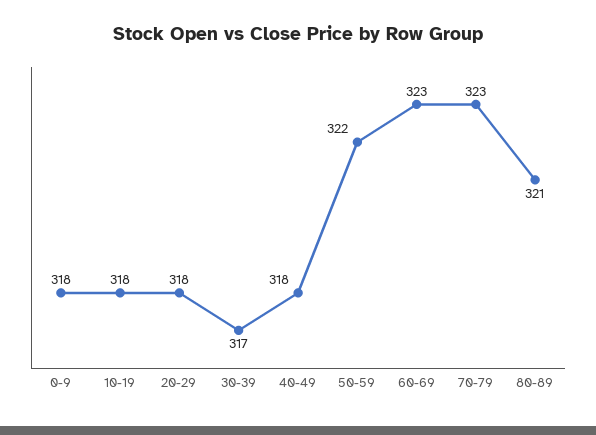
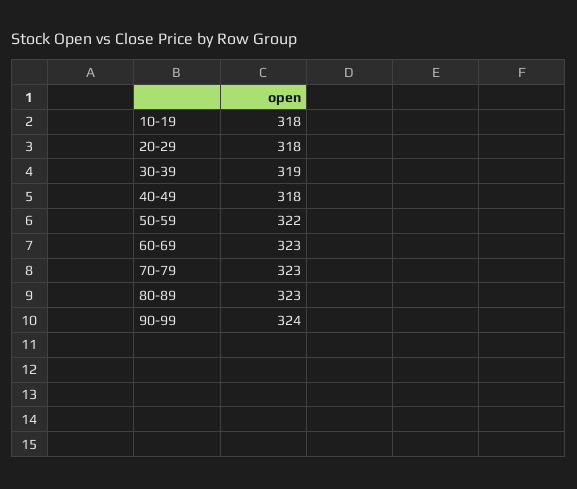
0-9: 318 -> none
30-39: 317 -> 319
80-89: 321 -> 323
90-99: none -> 324

